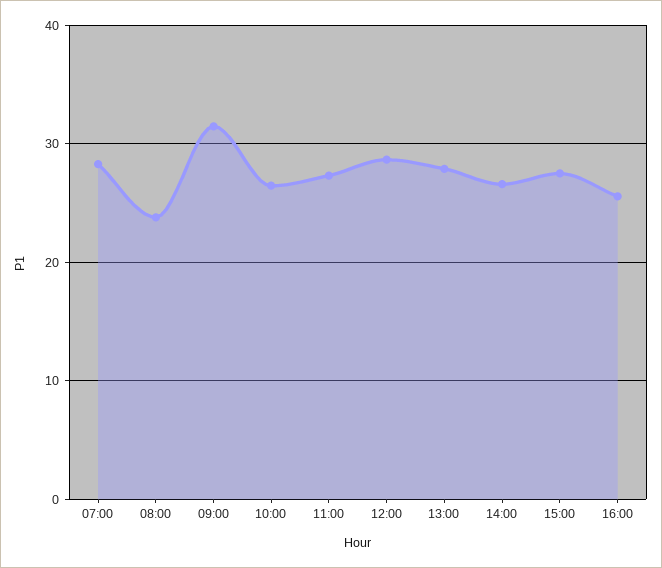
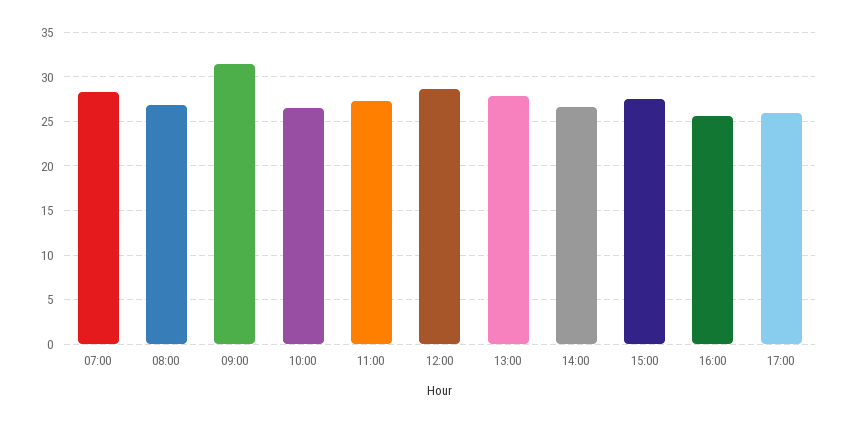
08:00: 24 -> 27
17:00: none -> 26

